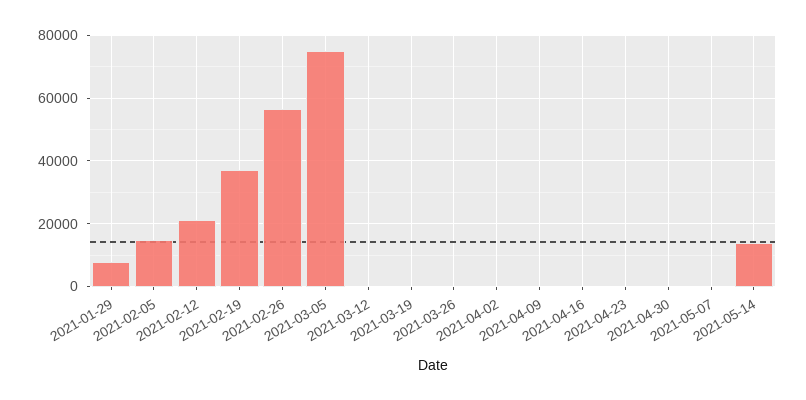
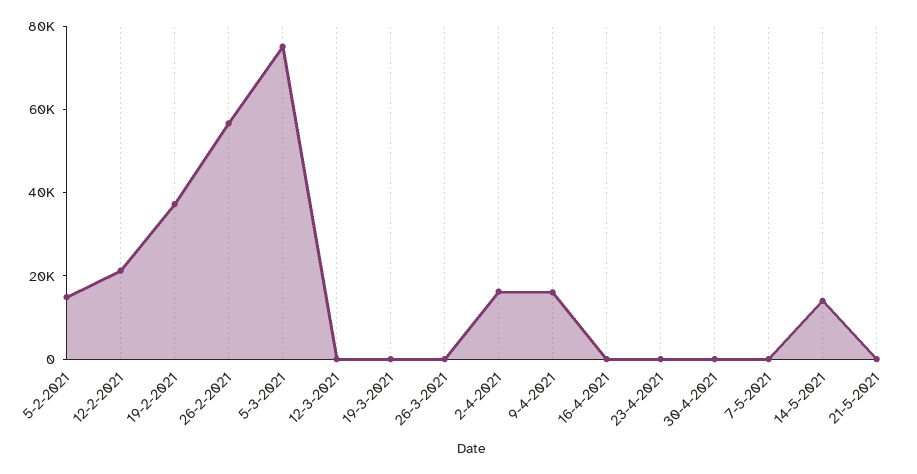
2021-01-29: 8000 -> none
2021-04-02: 0 -> 15000
2021-04-09: 0 -> 15000
21-5-2021: none -> 0

